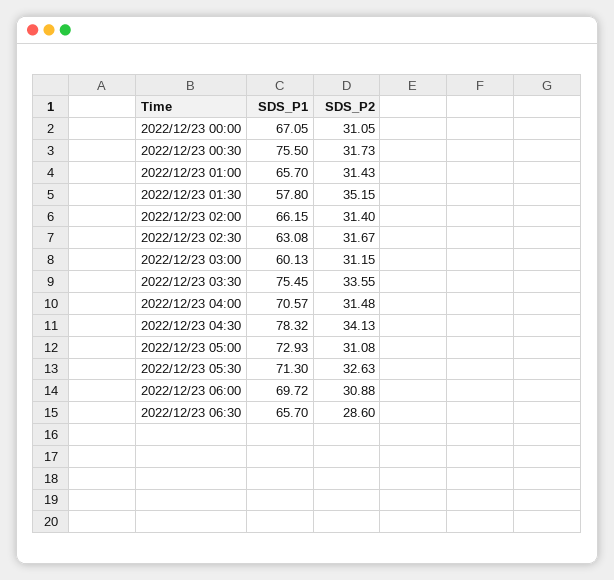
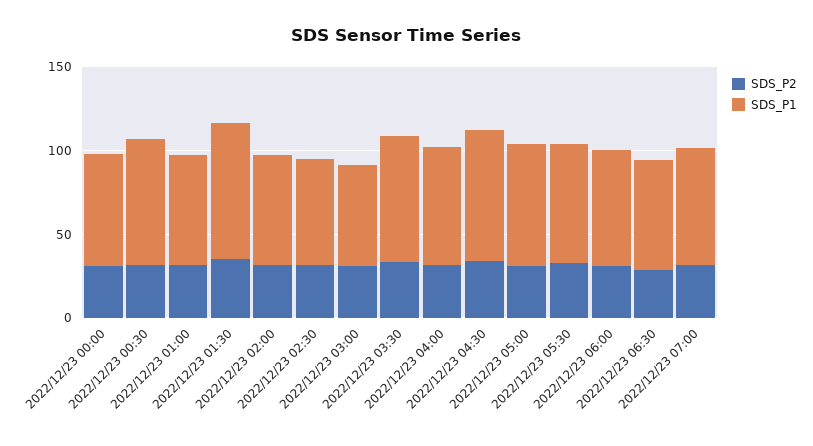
SDS_P1, 2022/12/23 01:30: 57.8 -> 80
SDS_P2, 2022/12/23 07:00: none -> 30
SDS_P1, 2022/12/23 07:00: none -> 70

